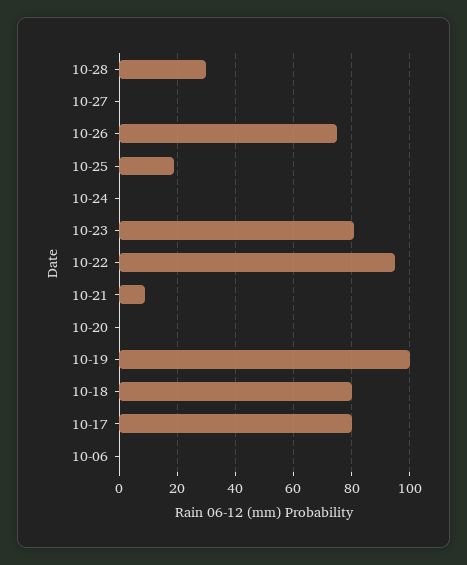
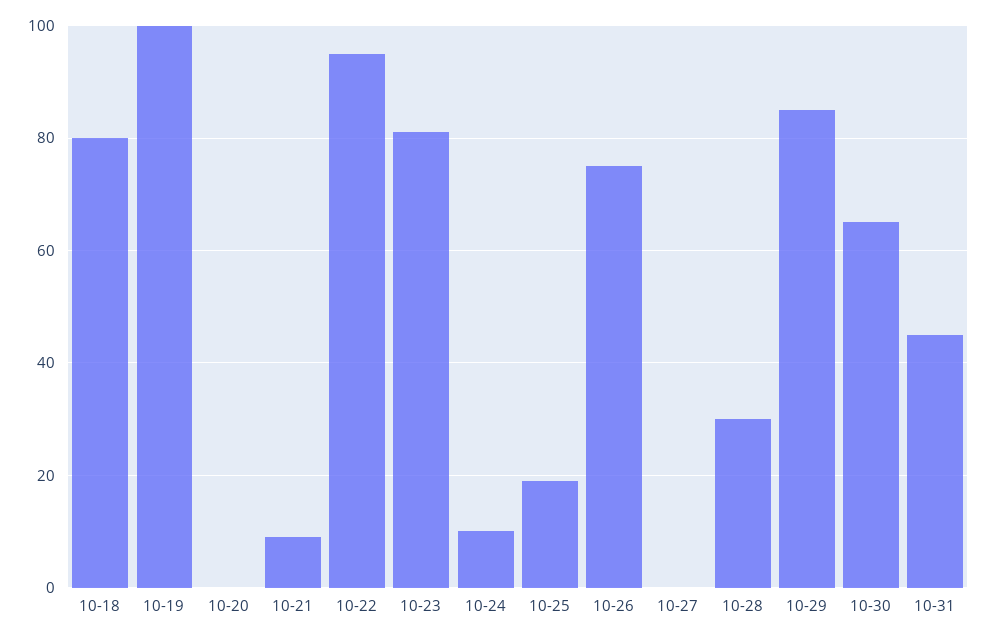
10-24: 0 -> 10
10-17: 80 -> none
10-06: 0 -> none
10-29: none -> 85
10-30: none -> 65
10-31: none -> 45

